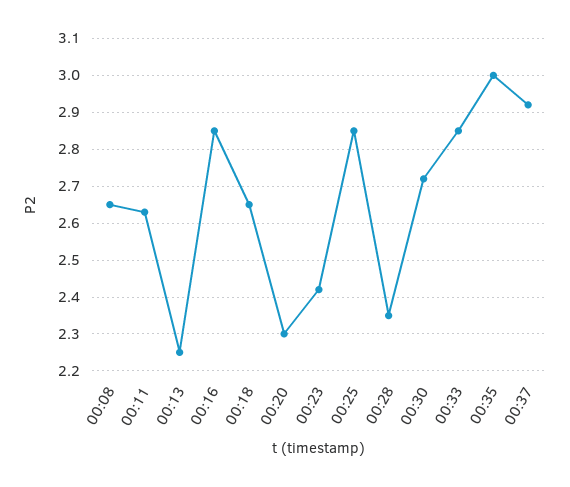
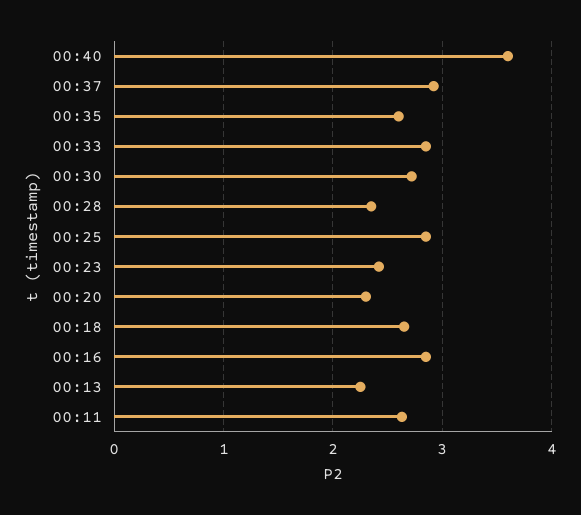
00:08: 2.65 -> none
00:35: 3 -> 2.6
00:40: none -> 3.6

